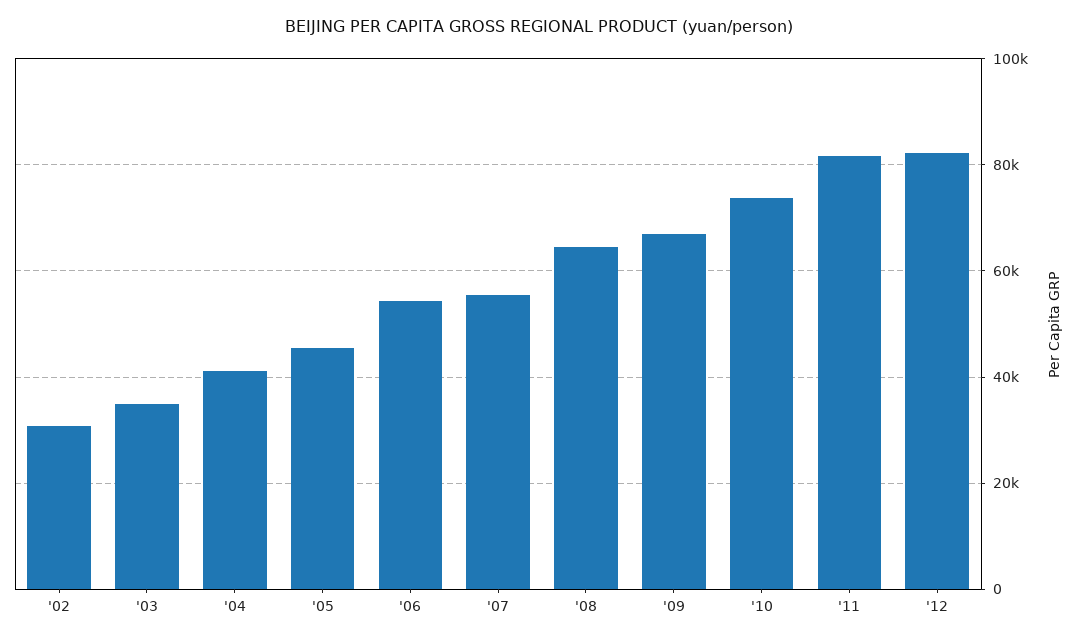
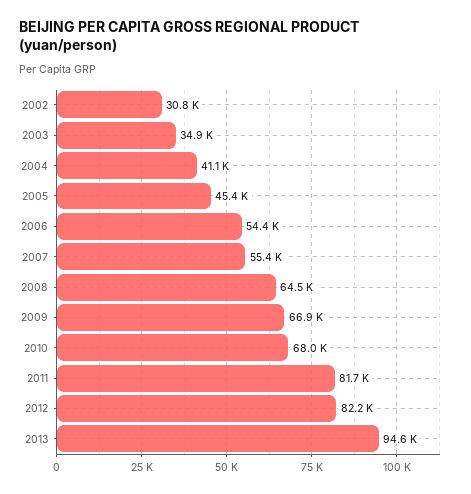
'10: 74000 -> 68000
2013: none -> 94600

